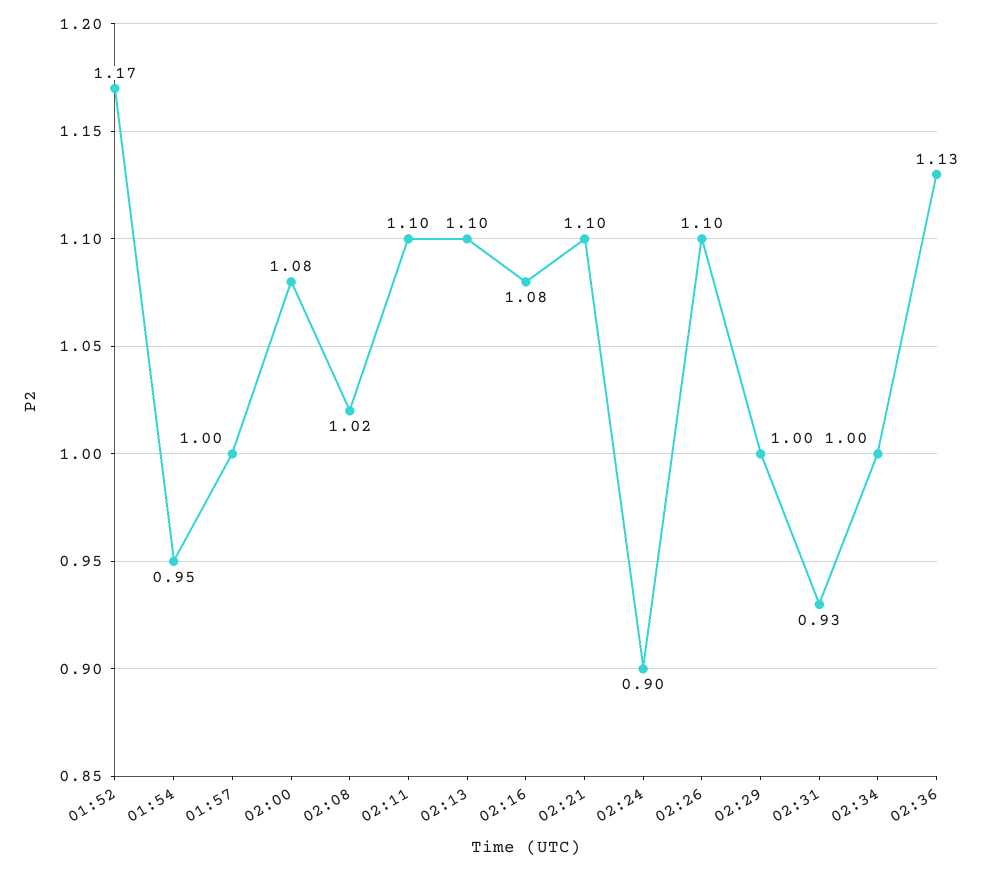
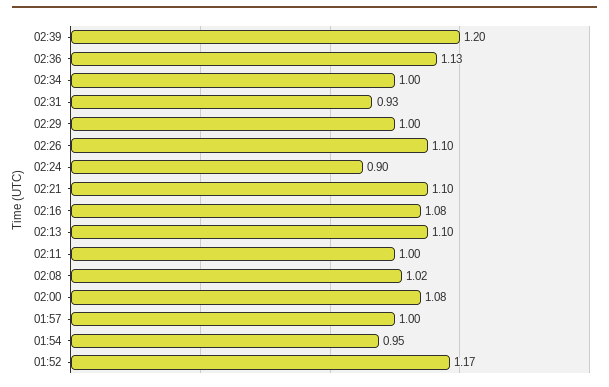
02:11: 1.1 -> 1
02:39: none -> 1.2

